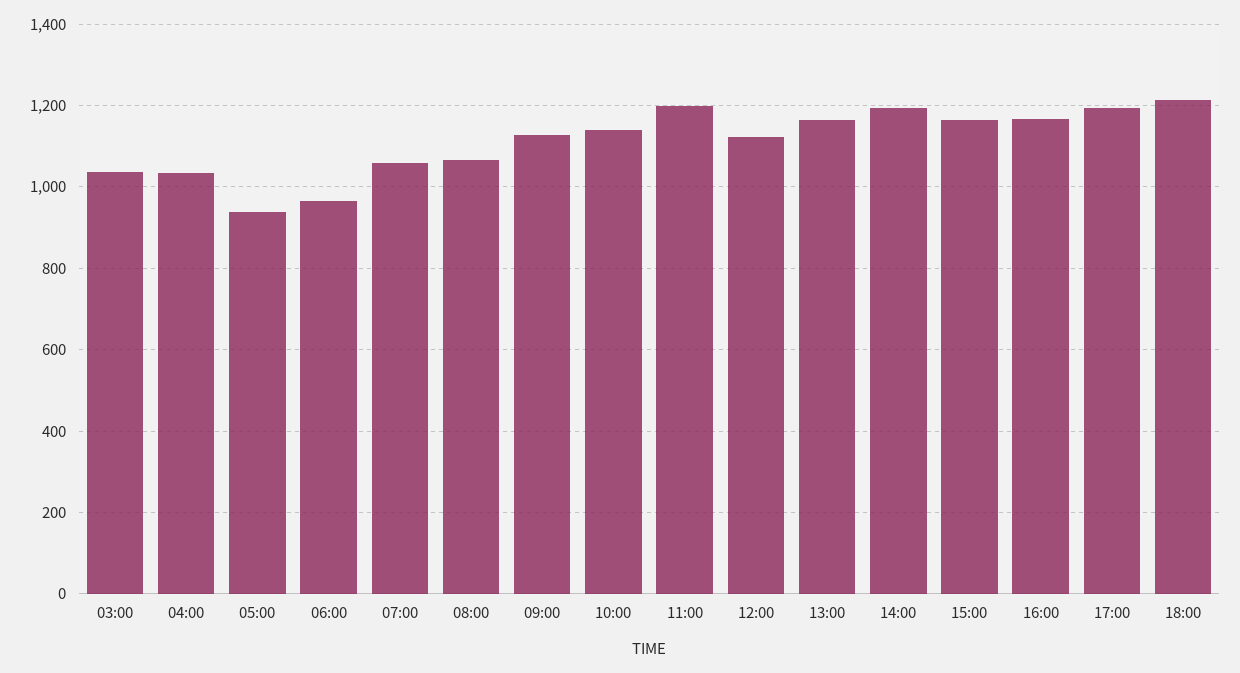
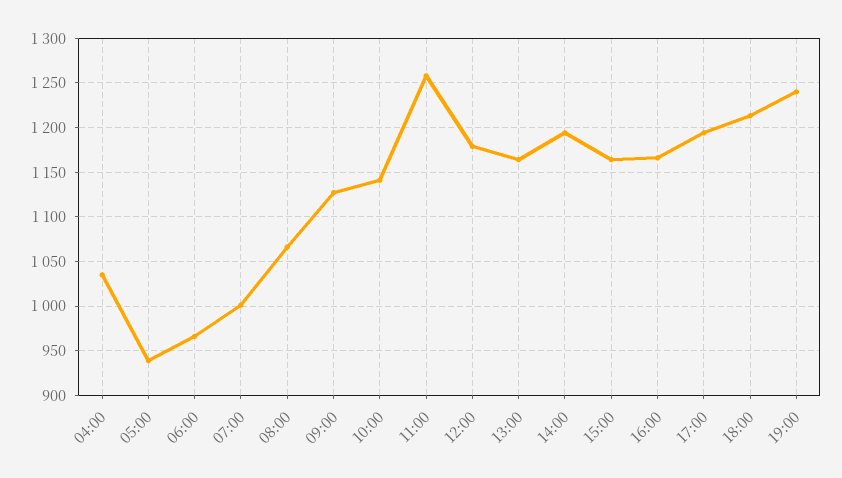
03:00: 1040 -> none
07:00: 1060 -> 1000
11:00: 1200 -> 1260
12:00: 1120 -> 1180
19:00: none -> 1240

